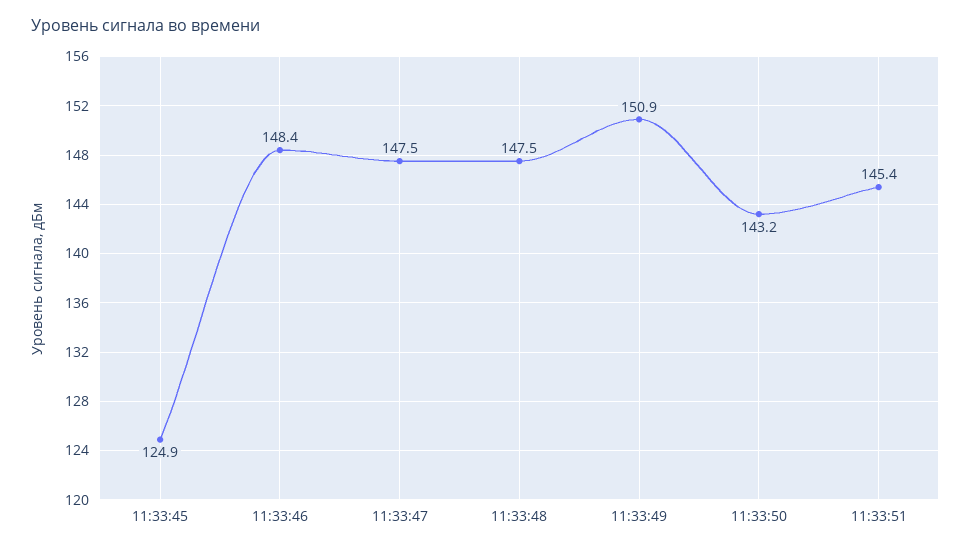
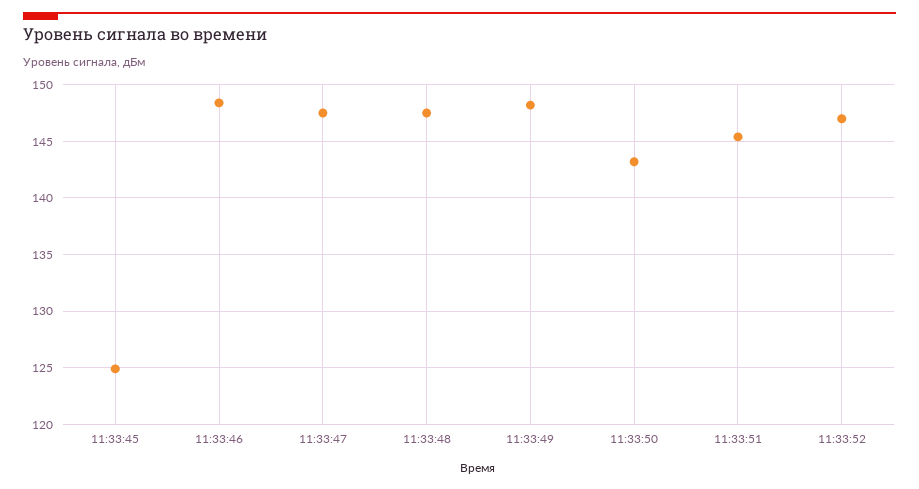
11:33:49: 150.9 -> 148
11:33:52: none -> 147

